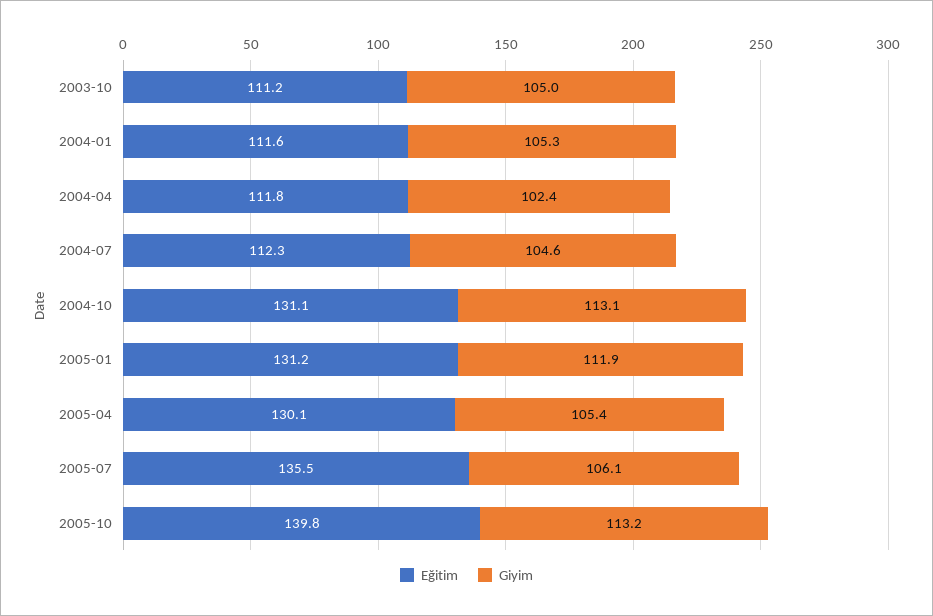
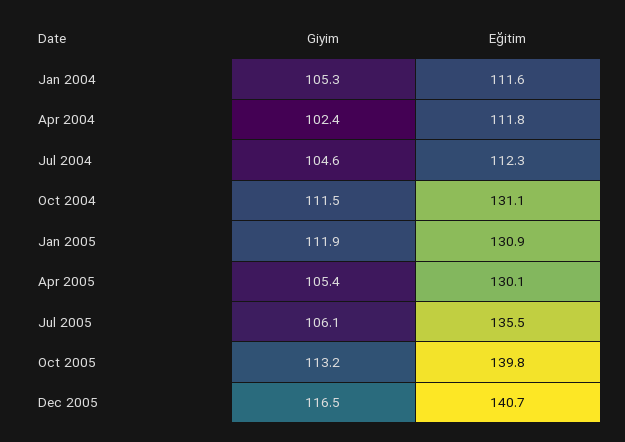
Eğitim, 2003-10: 111.2 -> none
Giyim, 2003-10: 105 -> none
Giyim, 2004-10: 113.1 -> 111.5
Eğitim, 2005-01: 131.2 -> 130.9
Giyim, Dec 2005: none -> 116.5
Eğitim, Dec 2005: none -> 140.7

